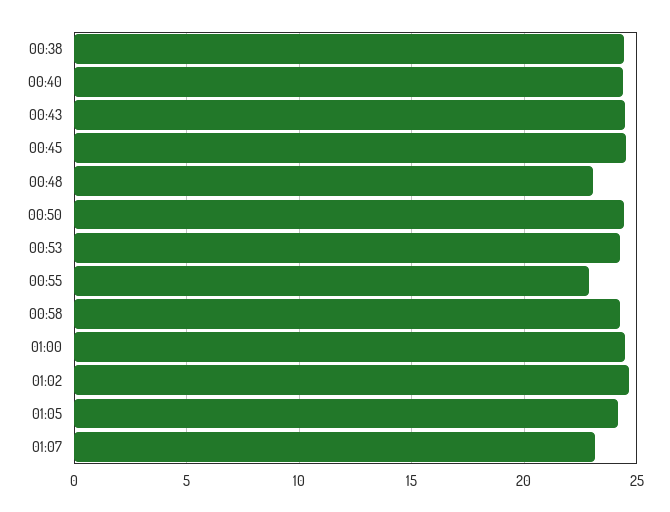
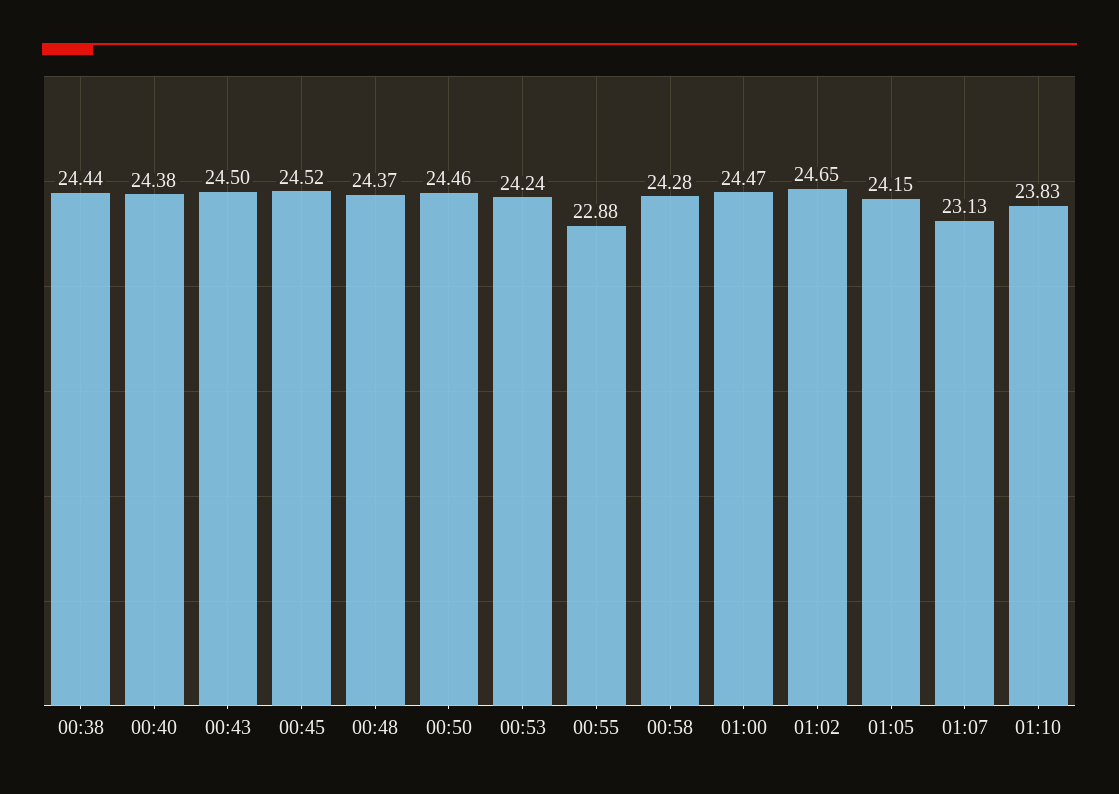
00:48: 23 -> 24.37
01:10: none -> 23.83

